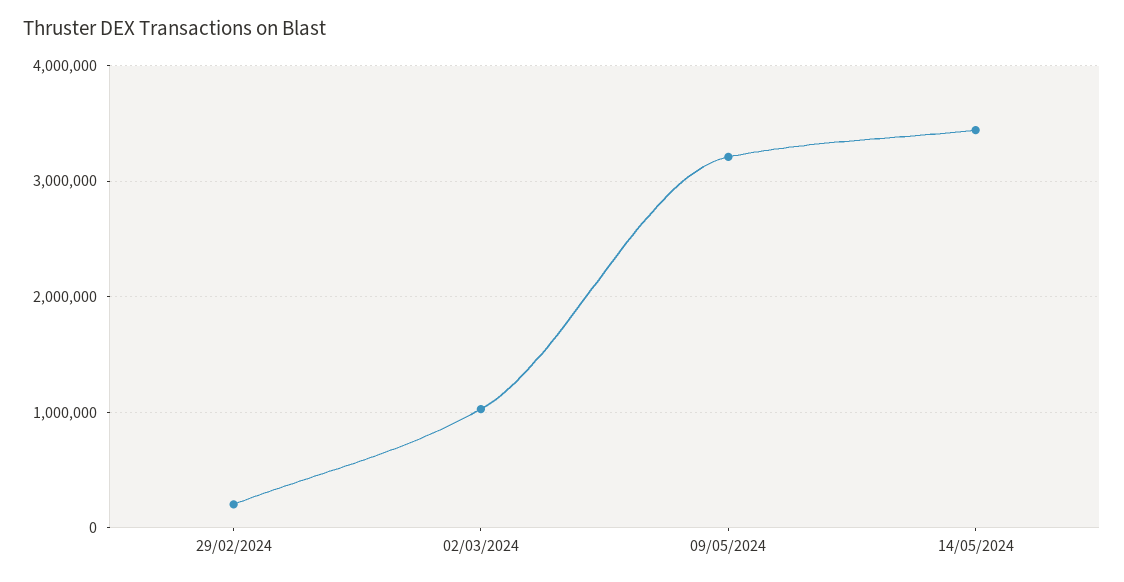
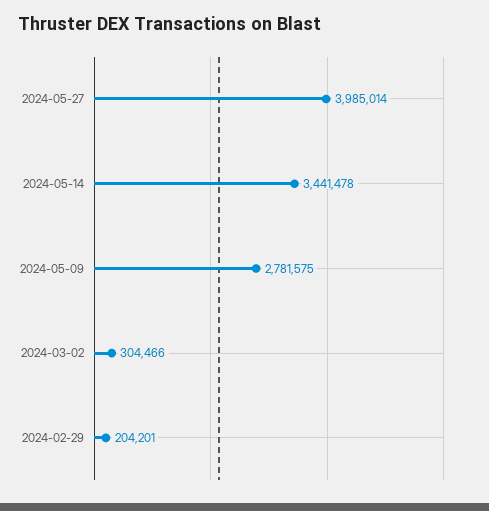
02/03/2024: 1000000 -> 304466
09/05/2024: 3200000 -> 2781575
2024-05-27: none -> 3985014

